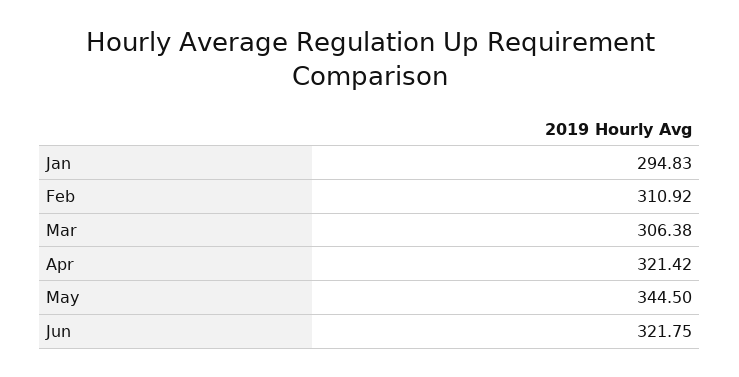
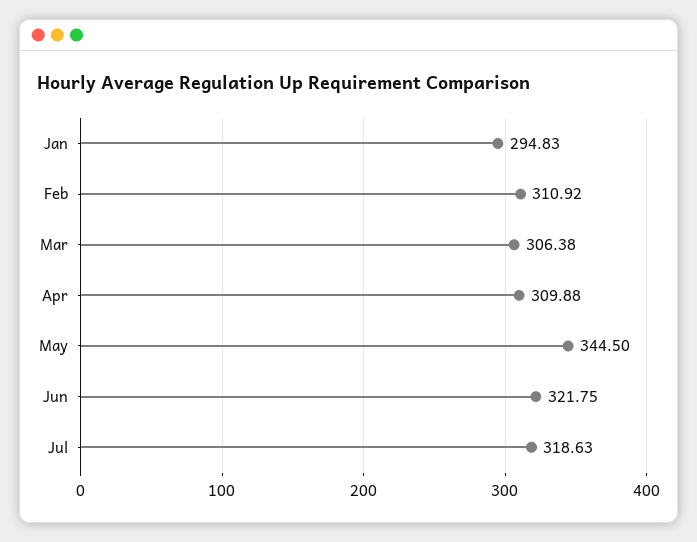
Apr: 321.42 -> 309.88
Jul: none -> 318.63

